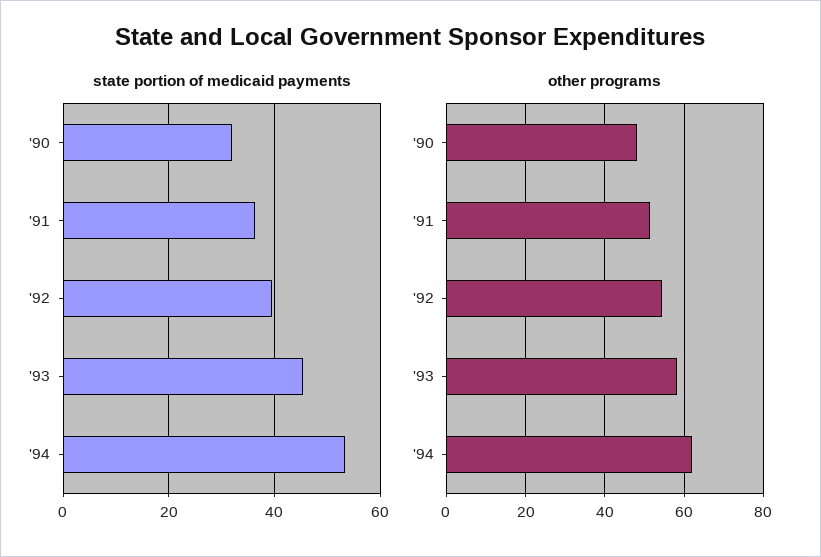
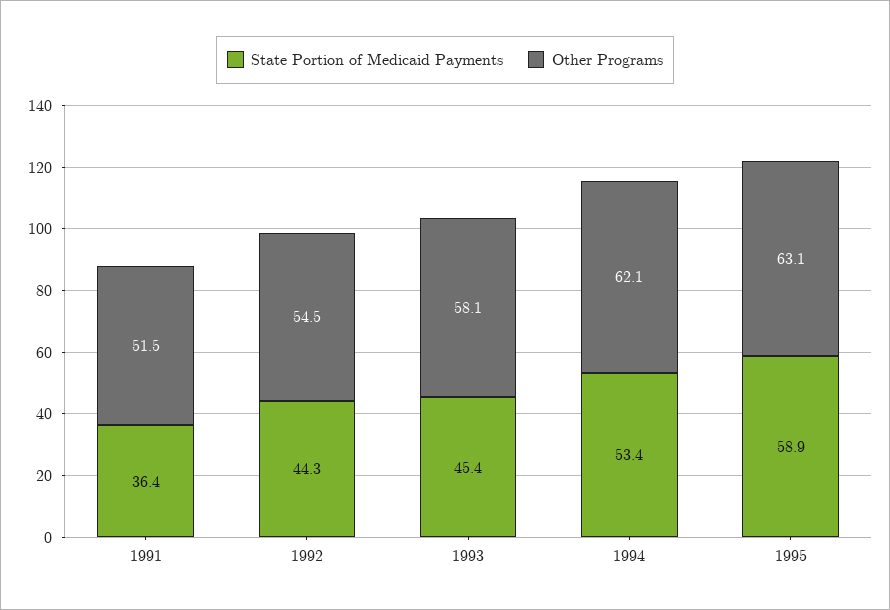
state portion of medicaid payments, '90: 32 -> none
state portion of medicaid payments, '92: 40 -> 44.3
other programs, '90: 48 -> none
state portion of medicaid payments, 1995: none -> 58.9
other programs, 1995: none -> 63.1

